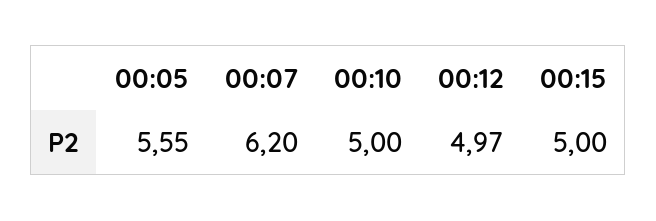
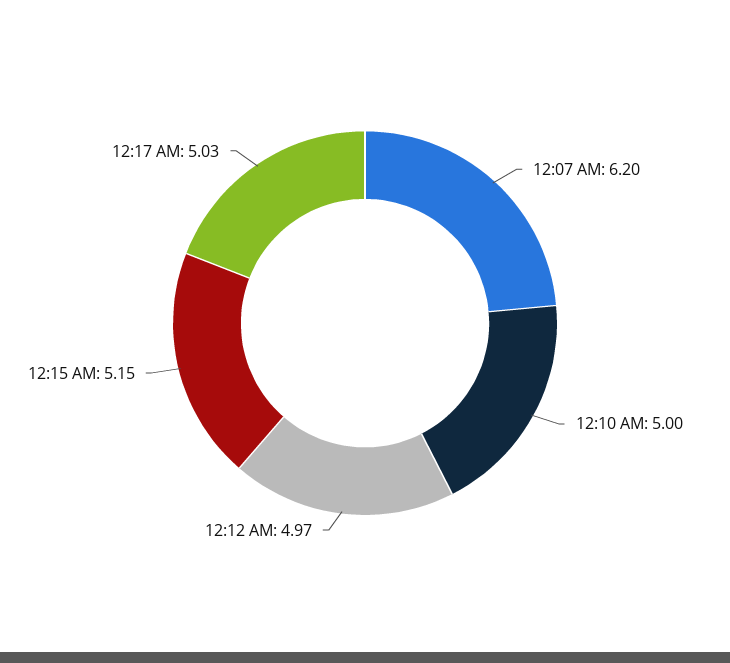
00:05: 5.55 -> none
00:15: 5 -> 5.15
12:17 AM: none -> 5.03

